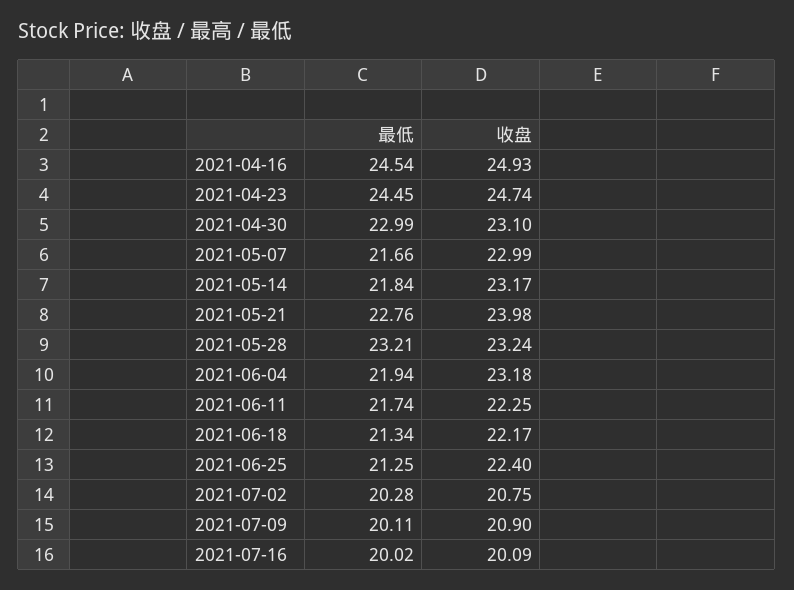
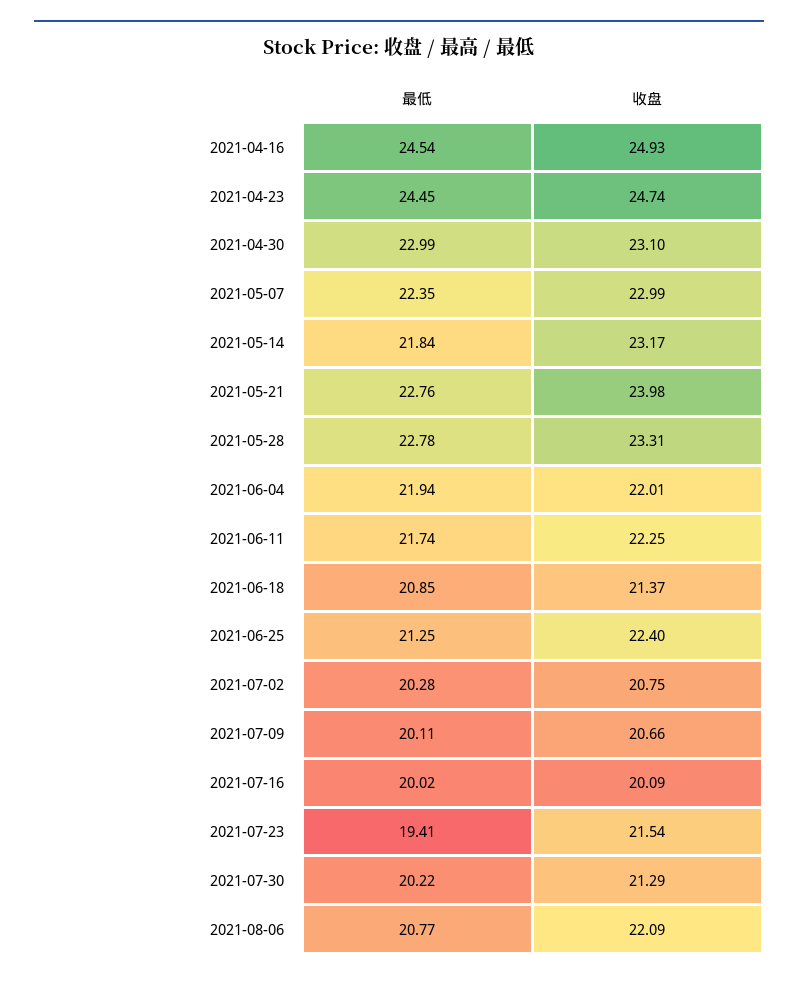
最低, 2021-05-07: 21.66 -> 22.35
最低, 2021-05-28: 23.21 -> 22.78
收盘, 2021-05-28: 23.24 -> 23.31
收盘, 2021-06-04: 23.18 -> 22.01
最低, 2021-06-18: 21.34 -> 20.85
收盘, 2021-06-18: 22.17 -> 21.37
收盘, 2021-07-09: 20.9 -> 20.66
最低, 2021-07-23: none -> 19.41
收盘, 2021-07-23: none -> 21.54
最低, 2021-07-30: none -> 20.22
收盘, 2021-07-30: none -> 21.29
最低, 2021-08-06: none -> 20.77
收盘, 2021-08-06: none -> 22.09

